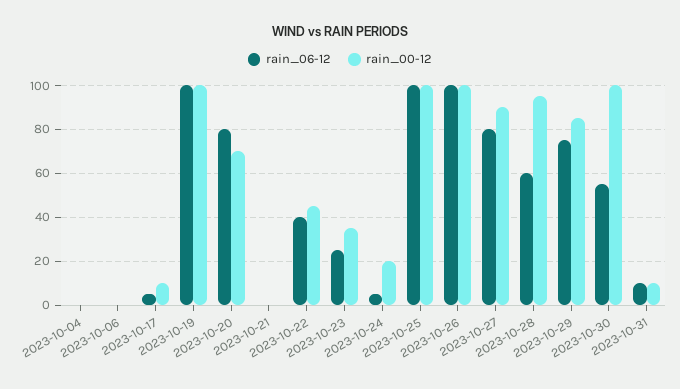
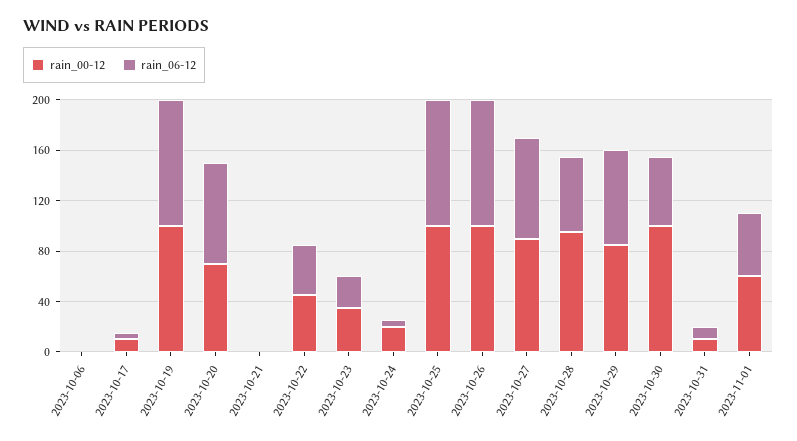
rain_06-12, 2023-10-04: 0 -> none
rain_00-12, 2023-10-04: 0 -> none
rain_00-12, 2023-11-01: none -> 60
rain_06-12, 2023-11-01: none -> 50

